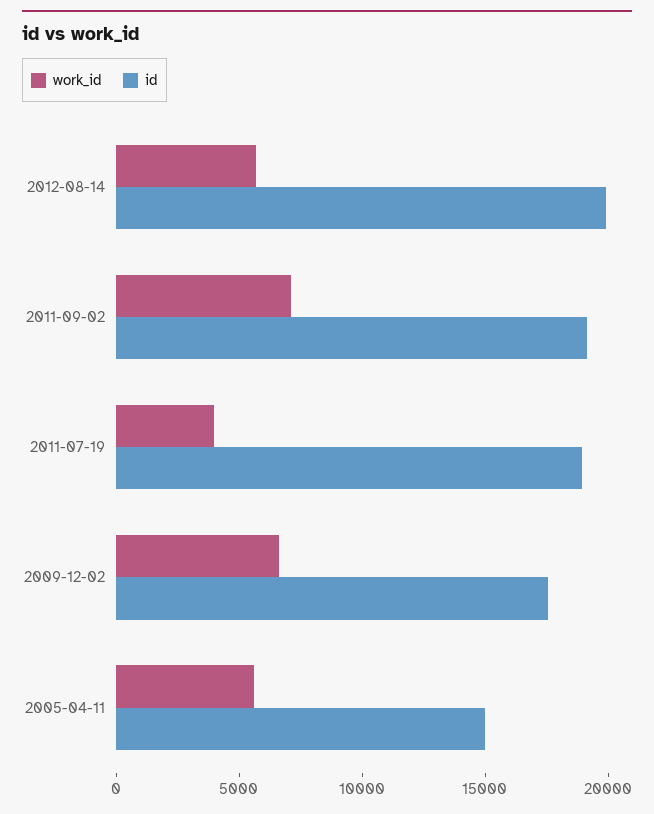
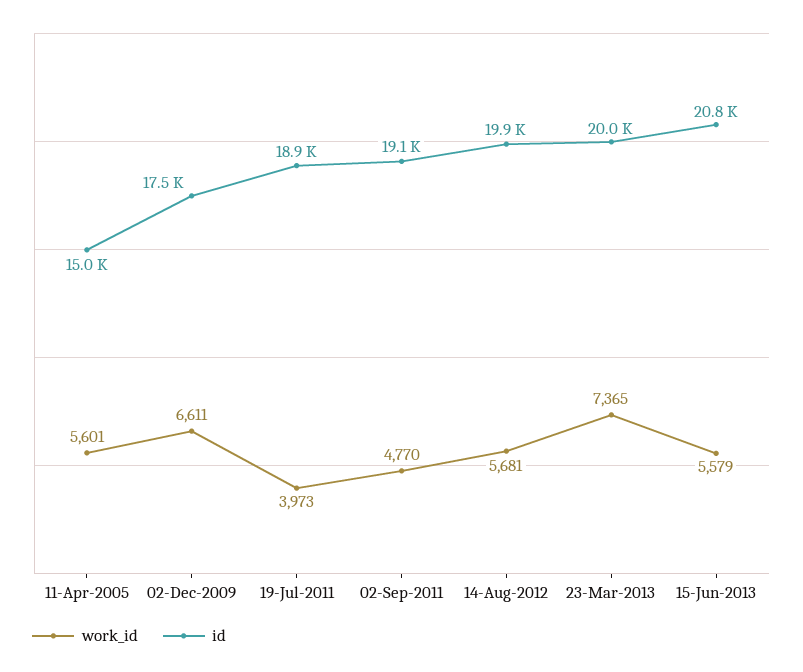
work_id, 2011-09-02: 7000 -> 4770
work_id, 23-Mar-2013: none -> 7365
id, 23-Mar-2013: none -> 20000
work_id, 15-Jun-2013: none -> 5579
id, 15-Jun-2013: none -> 20800

